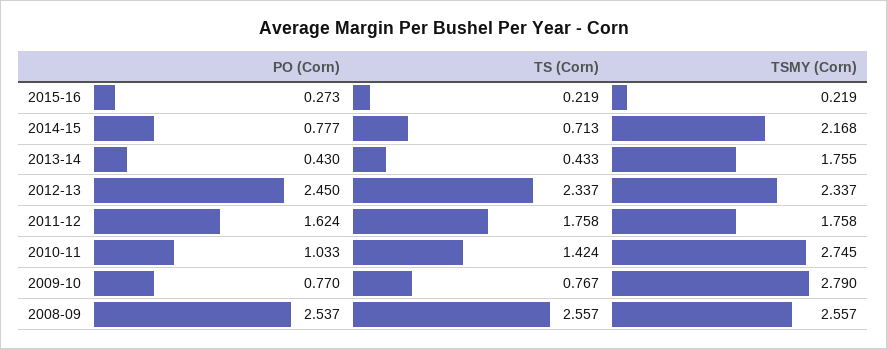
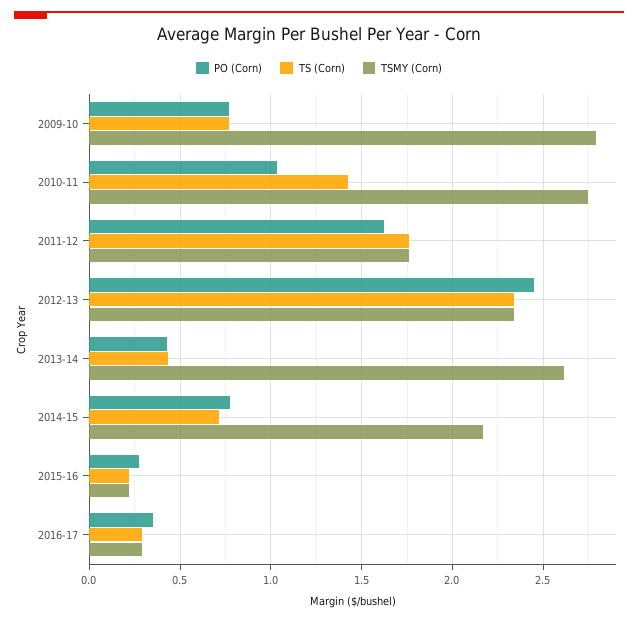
TSMY (Corn), 2013-14: 1.755 -> 2.6
PO (Corn), 2008-09: 2.537 -> none
TS (Corn), 2008-09: 2.557 -> none
TSMY (Corn), 2008-09: 2.557 -> none
PO (Corn), 2016-17: none -> 0.35
TS (Corn), 2016-17: none -> 0.3
TSMY (Corn), 2016-17: none -> 0.3

